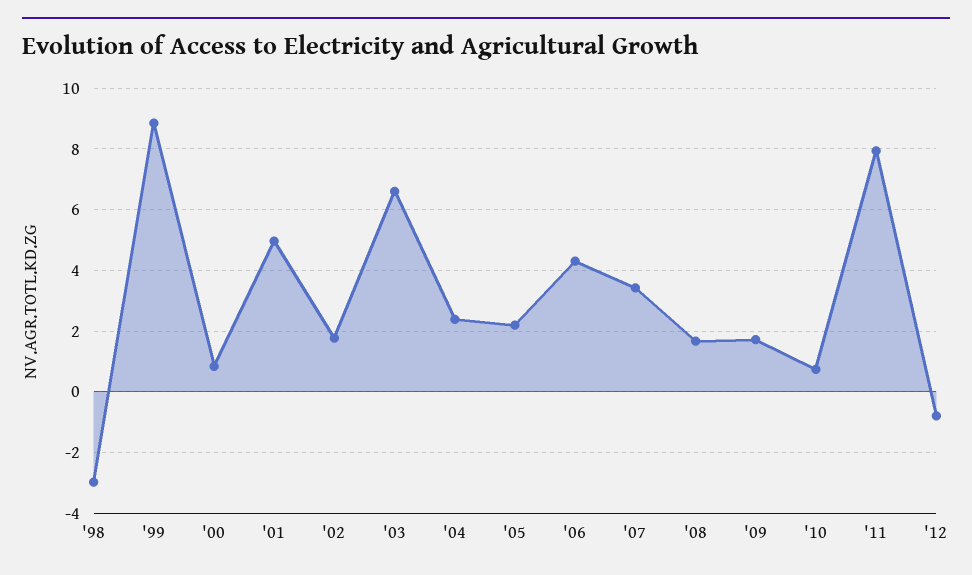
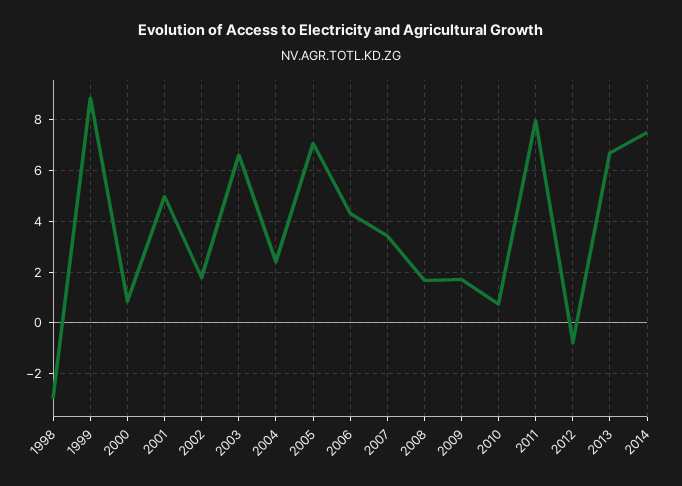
'05: 2.2 -> 7
2013: none -> 6.75
2014: none -> 7.5

